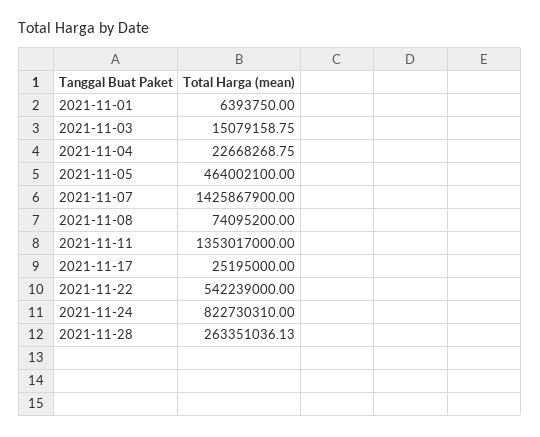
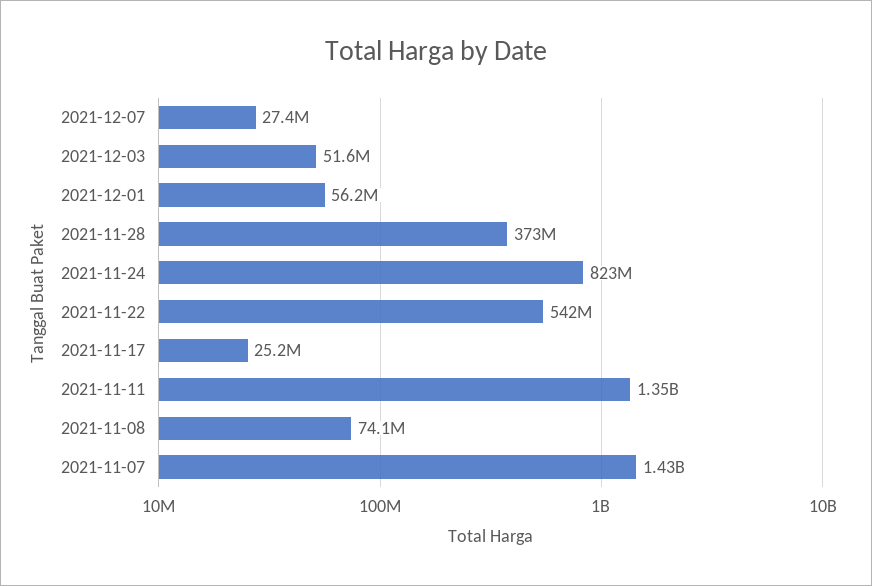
2021-11-01: 6393750 -> none
2021-11-03: 15079158.75 -> none
2021-11-04: 22668268.75 -> none
2021-11-05: 464002100 -> none
2021-11-28: 263351036.13 -> 373000000
2021-12-07: none -> 27400000
2021-12-03: none -> 51600000
2021-12-01: none -> 56200000

